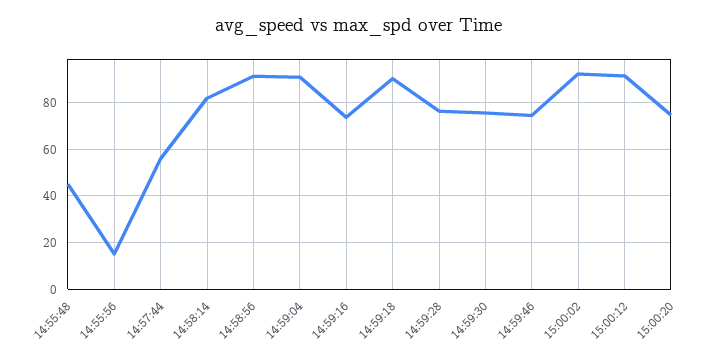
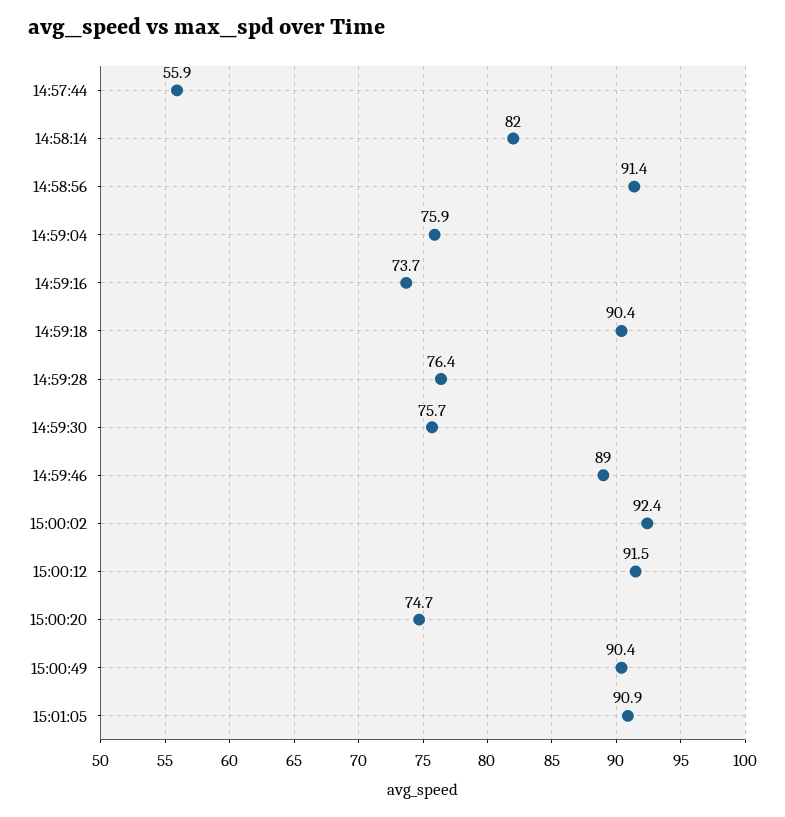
14:55:48: 45 -> none
14:55:56: 15 -> none
14:59:04: 90 -> 75.9
14:59:46: 75 -> 89
15:00:49: none -> 90.4
15:01:05: none -> 90.9

